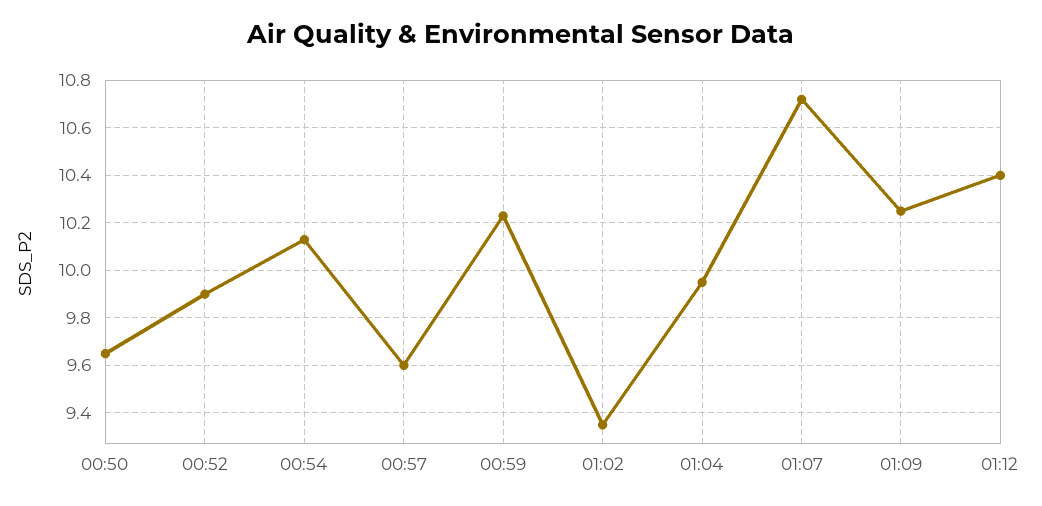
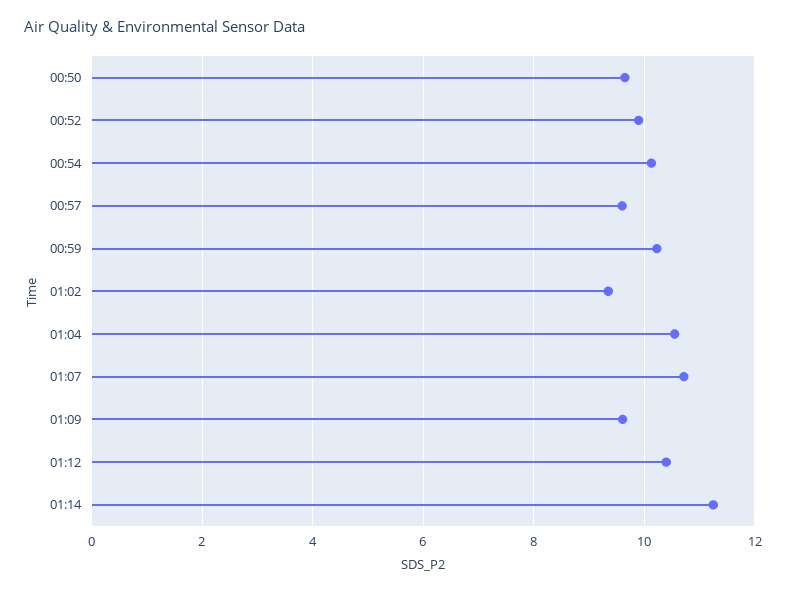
01:04: 9.95 -> 10.6
01:09: 10.25 -> 9.6
01:14: none -> 11.2

